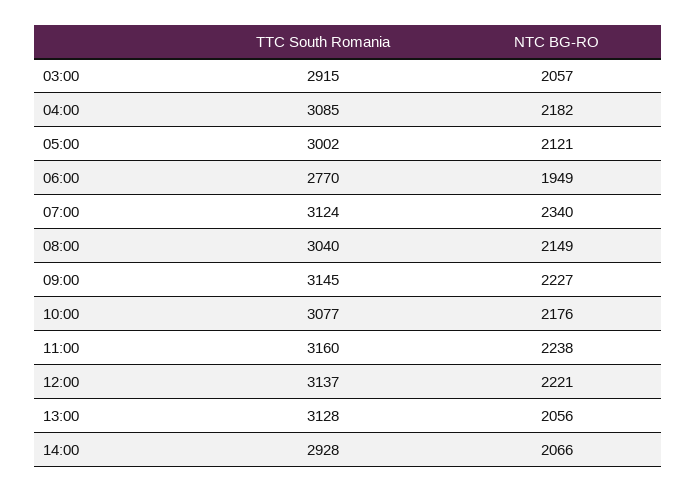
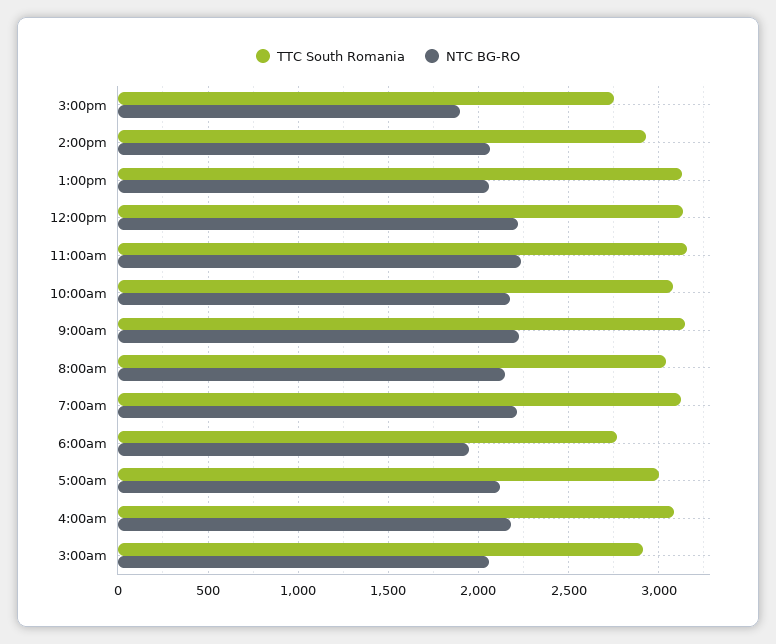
NTC BG-RO, 07:00: 2340 -> 2200
TTC South Romania, 3:00pm: none -> 2750
NTC BG-RO, 3:00pm: none -> 1900

